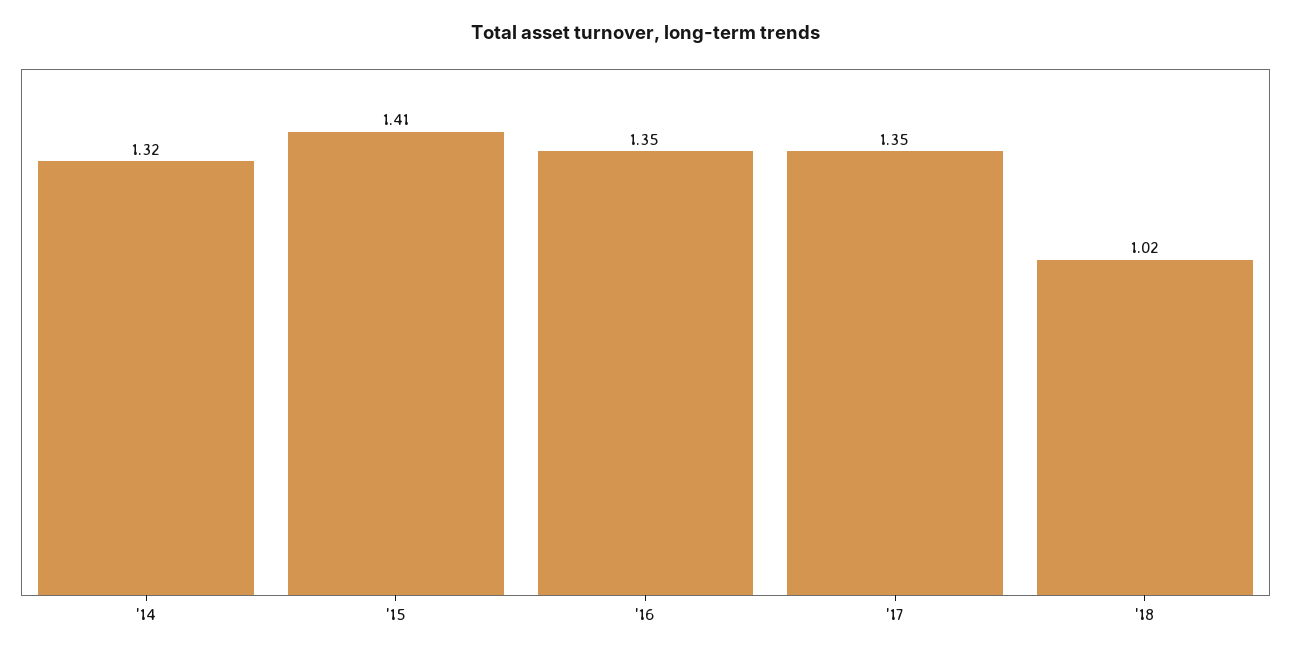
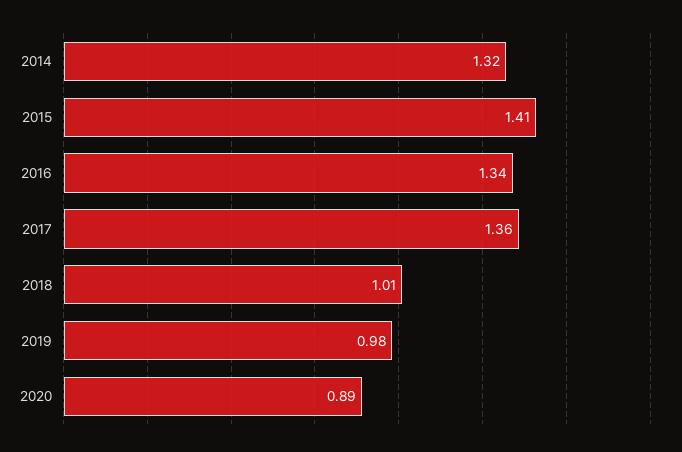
'16: 1.35 -> 1.34
'17: 1.35 -> 1.36
'18: 1.02 -> 1.01
2019: none -> 0.98
2020: none -> 0.89

